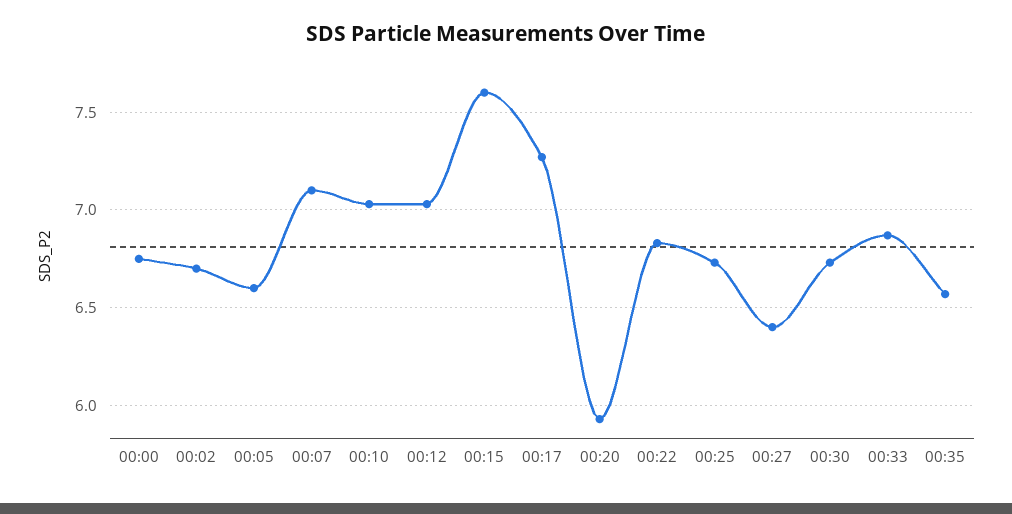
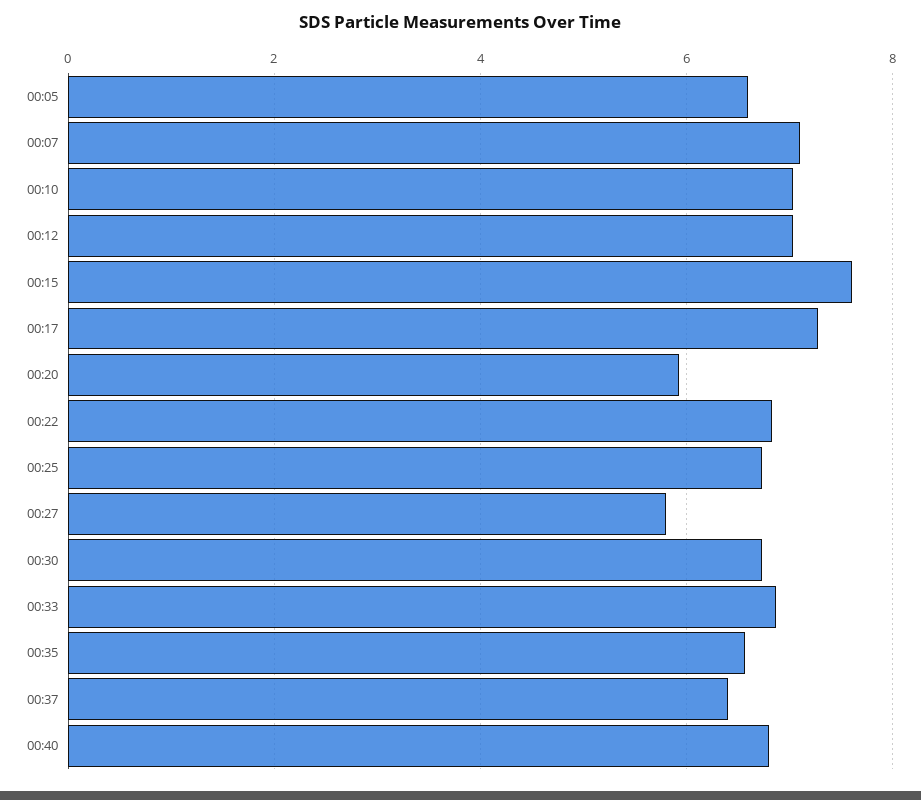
00:00: 6.75 -> none
00:02: 6.7 -> none
00:27: 6.4 -> 5.8
00:37: none -> 6.4
00:40: none -> 6.8

